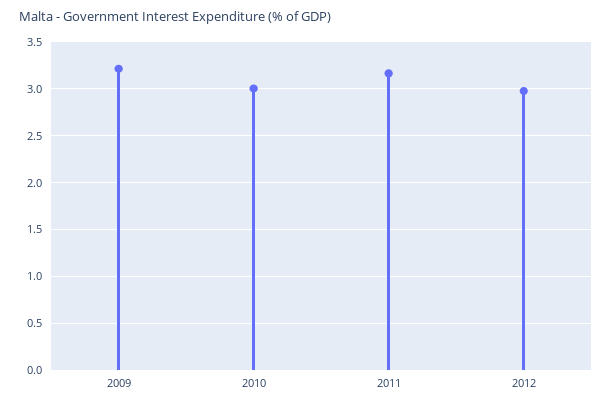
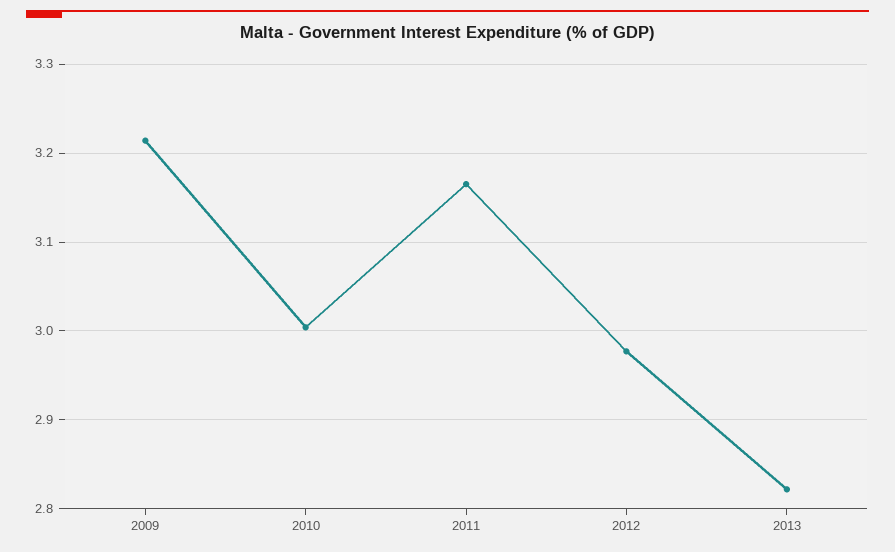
2013: none -> 2.82

